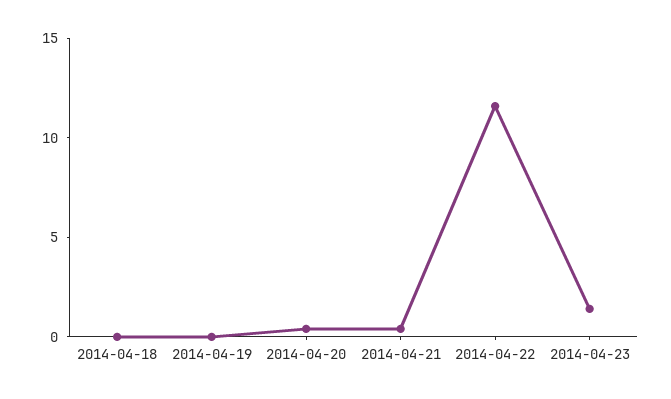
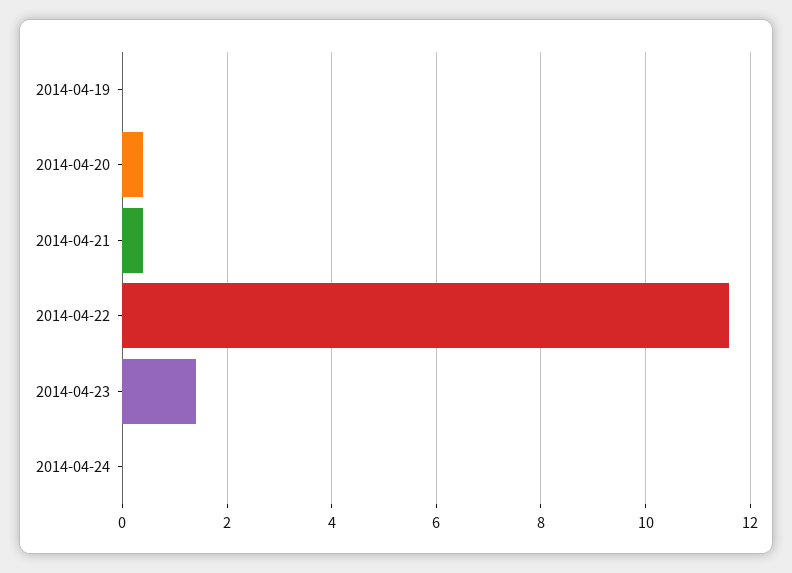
2014-04-18: 0 -> none
2014-04-24: none -> 0

